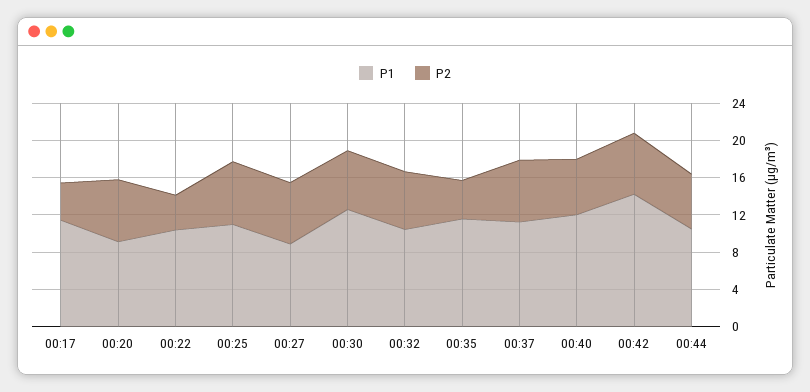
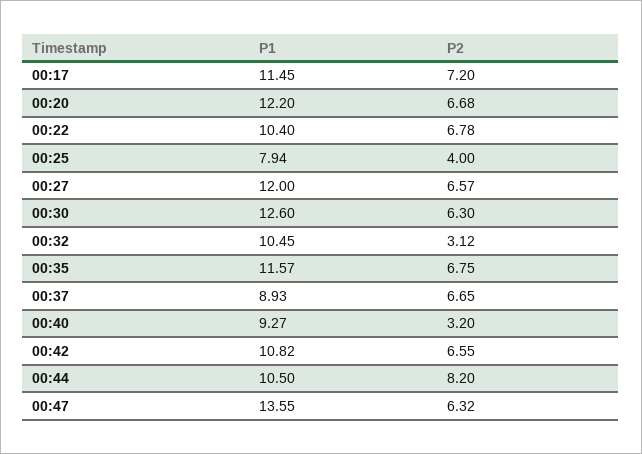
P2, 00:17: 4 -> 7.2
P1, 00:20: 9 -> 12.2
P2, 00:22: 4 -> 6.78
P1, 00:25: 11 -> 7.94
P2, 00:25: 7 -> 4
P1, 00:27: 9 -> 12
P2, 00:32: 6 -> 3.12
P2, 00:35: 4 -> 6.75
P1, 00:37: 11 -> 8.93
P1, 00:40: 12 -> 9.27
P2, 00:40: 6 -> 3.2
P1, 00:42: 14 -> 10.82
P2, 00:44: 6 -> 8.2
P1, 00:47: none -> 13.55
P2, 00:47: none -> 6.32

